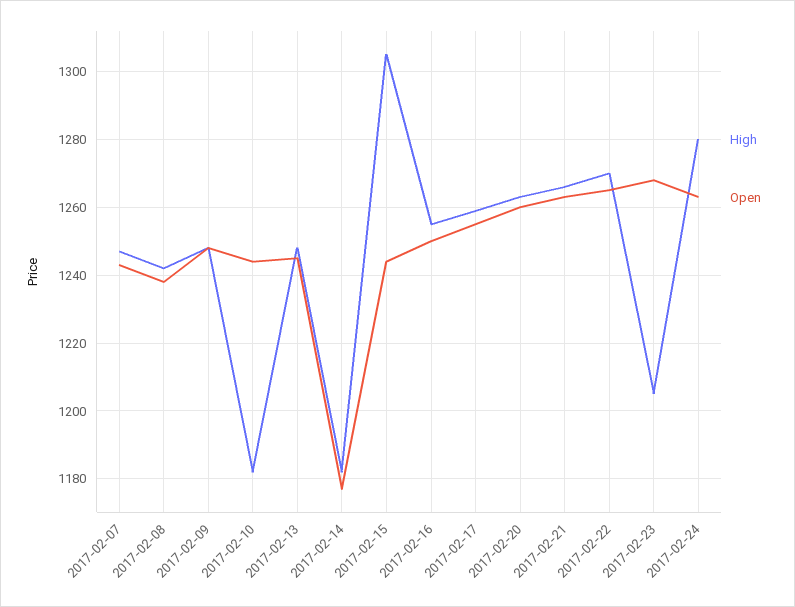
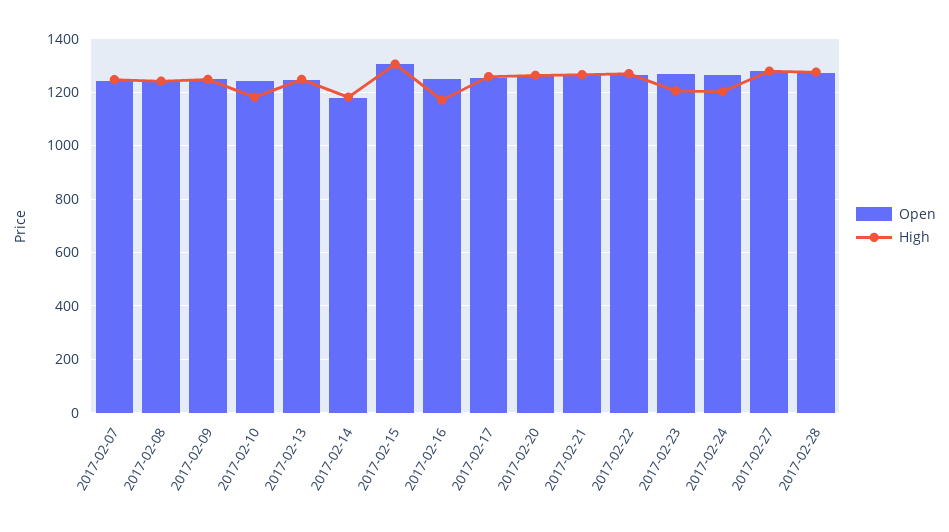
Open, 2017-02-15: 1245 -> 1300
High, 2017-02-16: 1255 -> 1175
High, 2017-02-24: 1280 -> 1200
Open, 2017-02-27: none -> 1275
High, 2017-02-27: none -> 1275
Open, 2017-02-28: none -> 1275
High, 2017-02-28: none -> 1275

